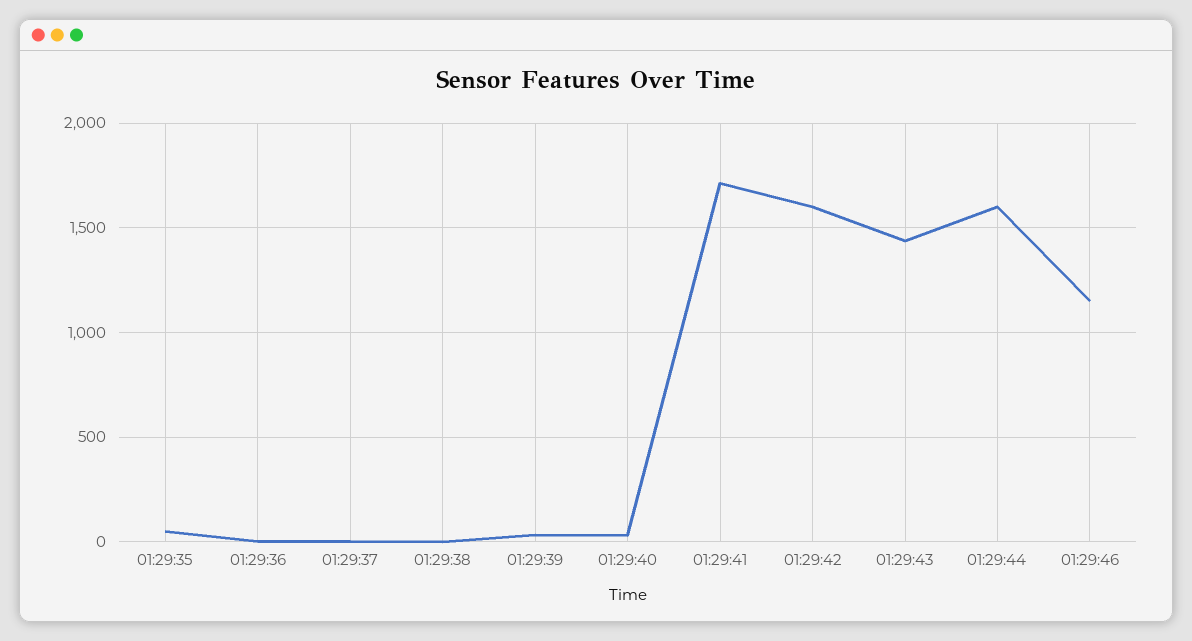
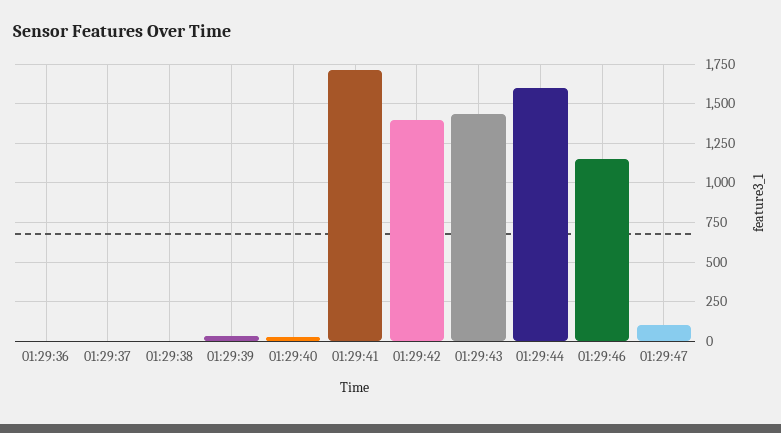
01:29:35: 50 -> none
01:29:42: 1600 -> 1400
01:29:47: none -> 100

